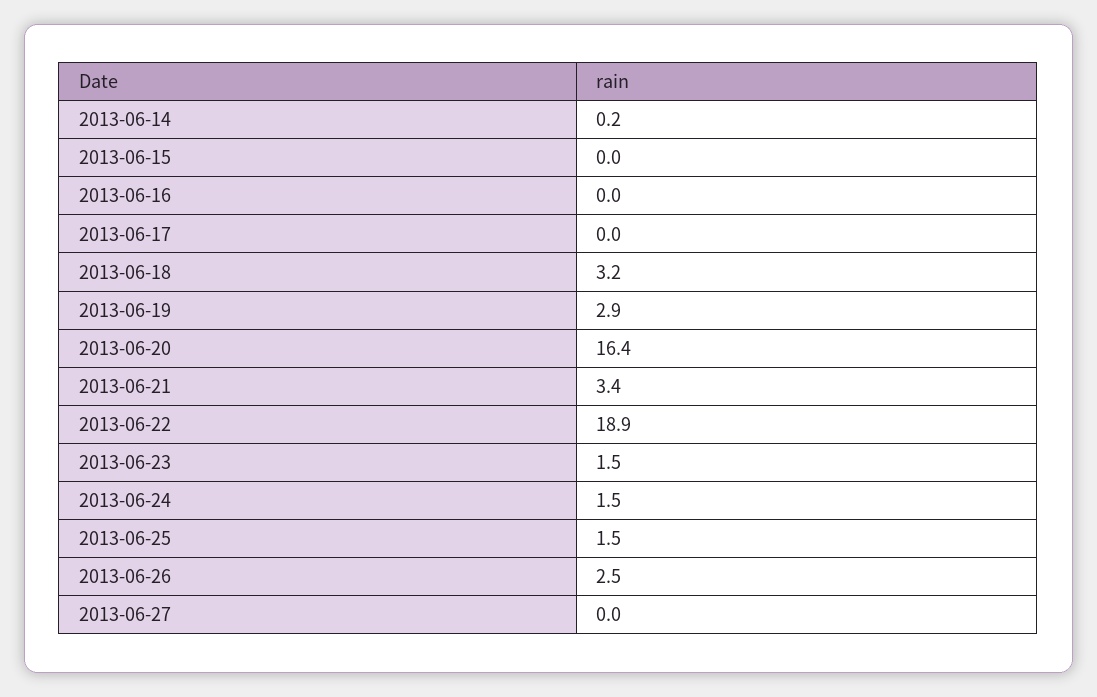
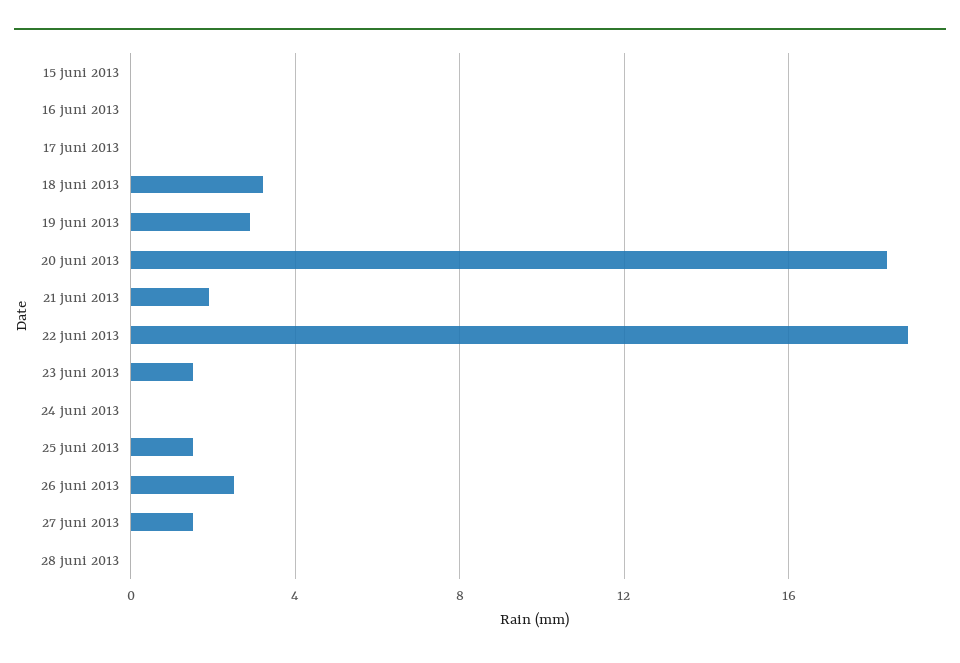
2013-06-14: 0.2 -> none
2013-06-20: 16.4 -> 18.5
2013-06-21: 3.4 -> 2
2013-06-24: 1.5 -> 0
2013-06-27: 0 -> 1.5
28 juni 2013: none -> 0

